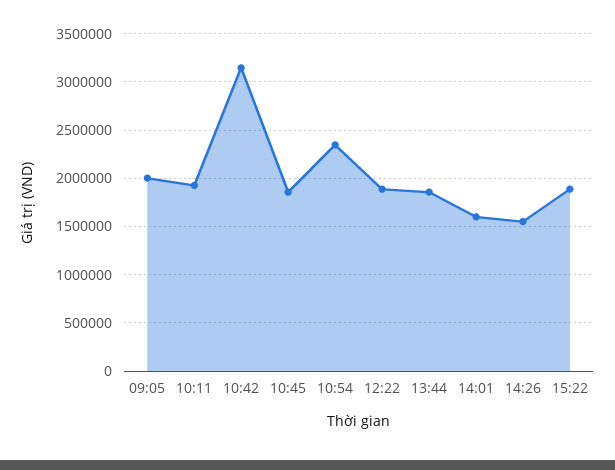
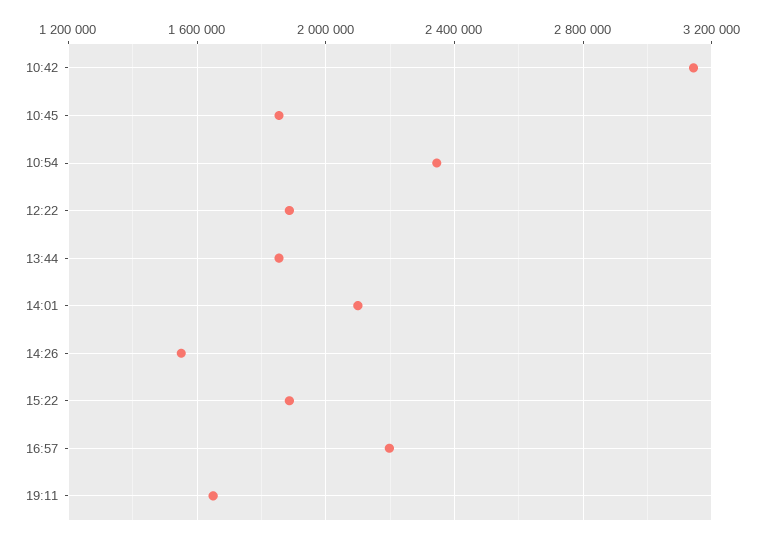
09:05: 2000000 -> none
10:11: 1900000 -> none
14:01: 1600000 -> 2100000
16:57: none -> 2200000
19:11: none -> 1650000

